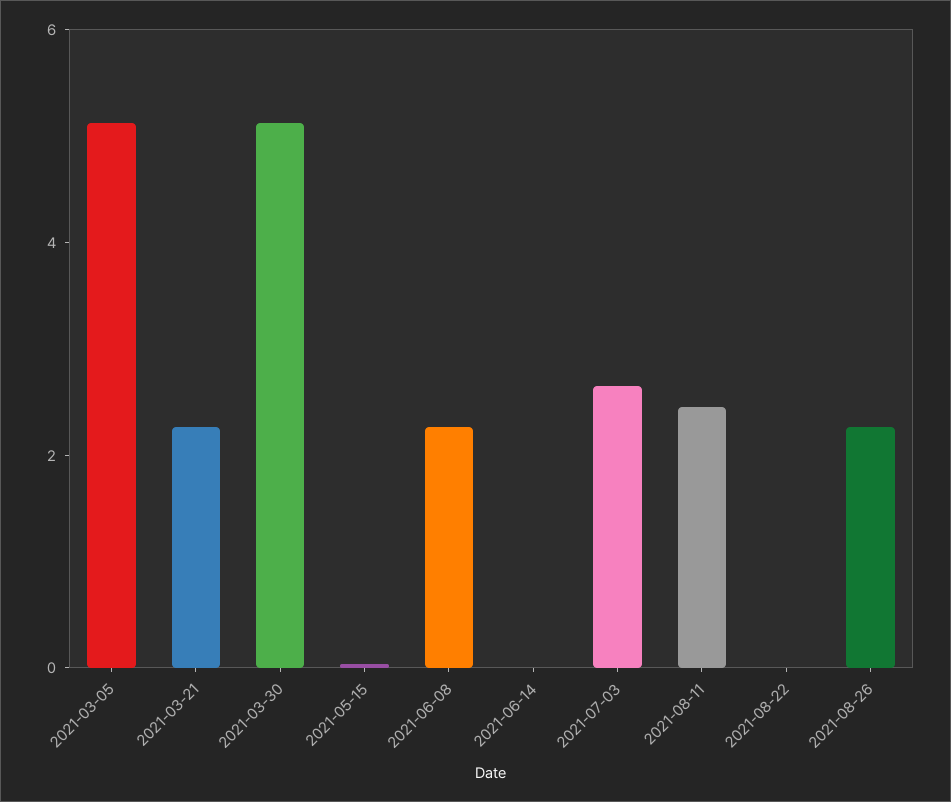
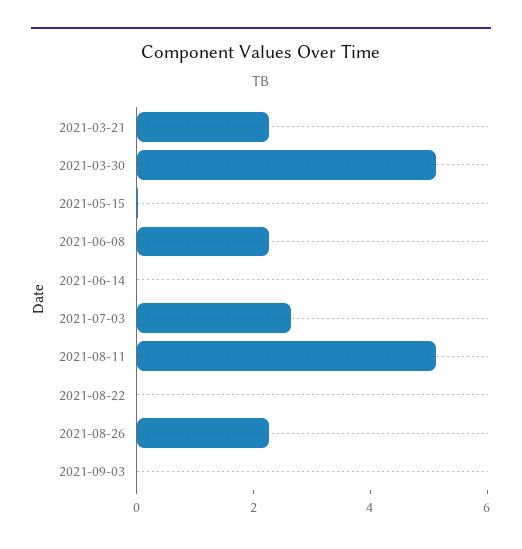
2021-03-05: 5 -> none
2021-08-11: 2.5 -> 5
2021-09-03: none -> 0

